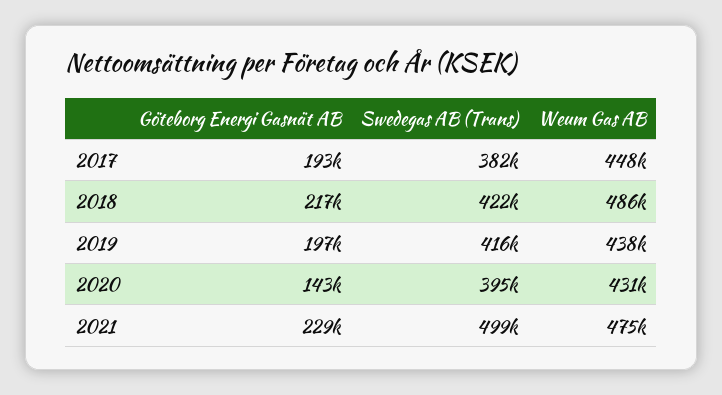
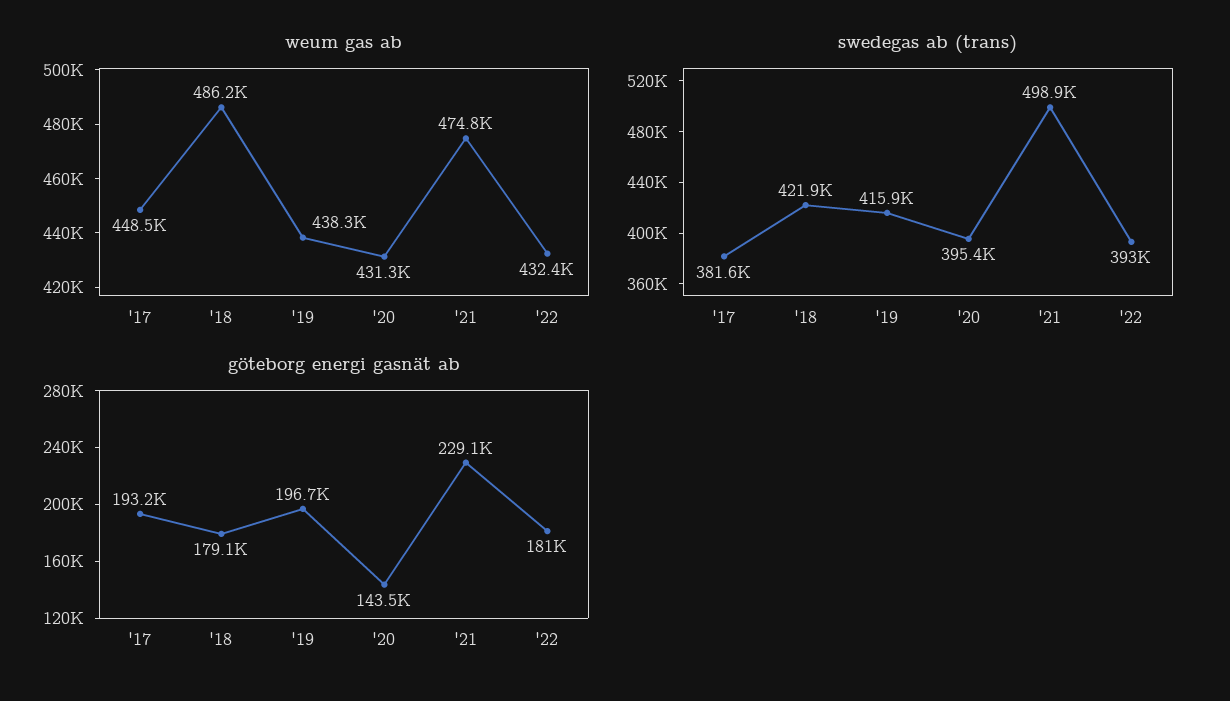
Göteborg Energi Gasnät AB, 2018: 217000 -> 179100
Weum Gas AB, '22: none -> 432400
Swedegas AB (Trans), '22: none -> 393000
Göteborg Energi Gasnät AB, '22: none -> 181000

